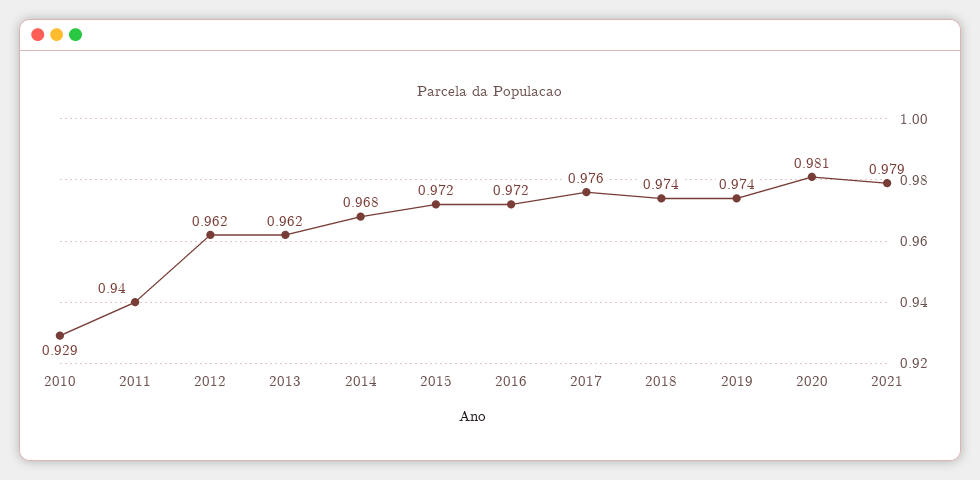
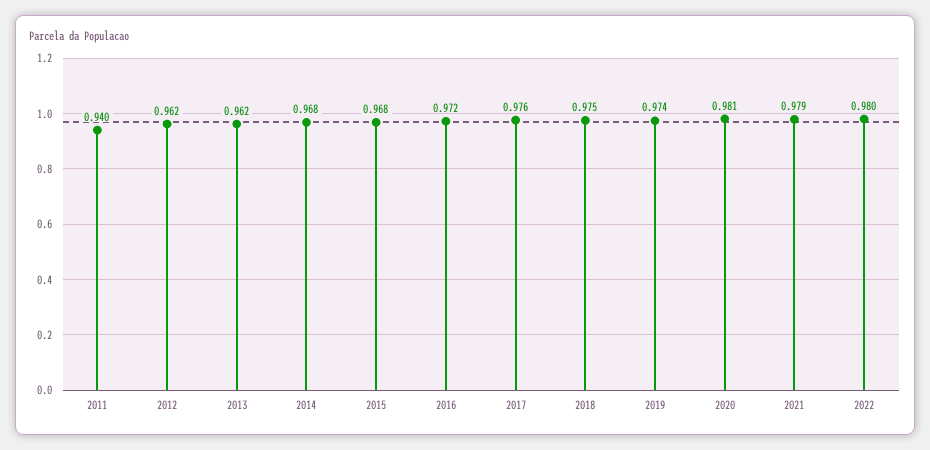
2010: 0.929 -> none
2015: 0.972 -> 0.968
2018: 0.974 -> 0.975
2022: none -> 0.98

